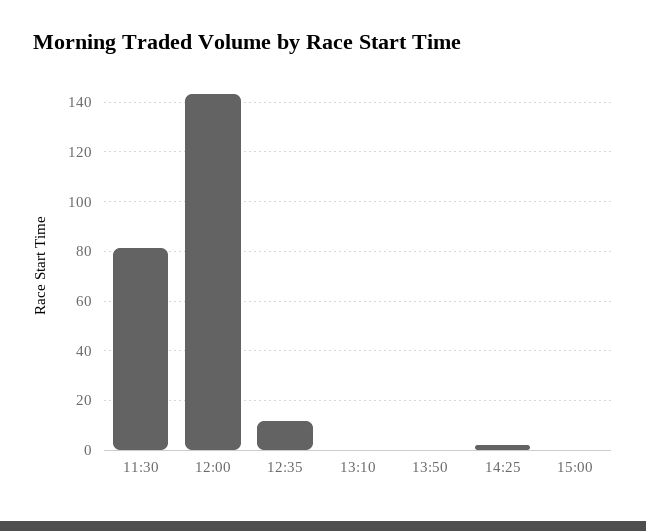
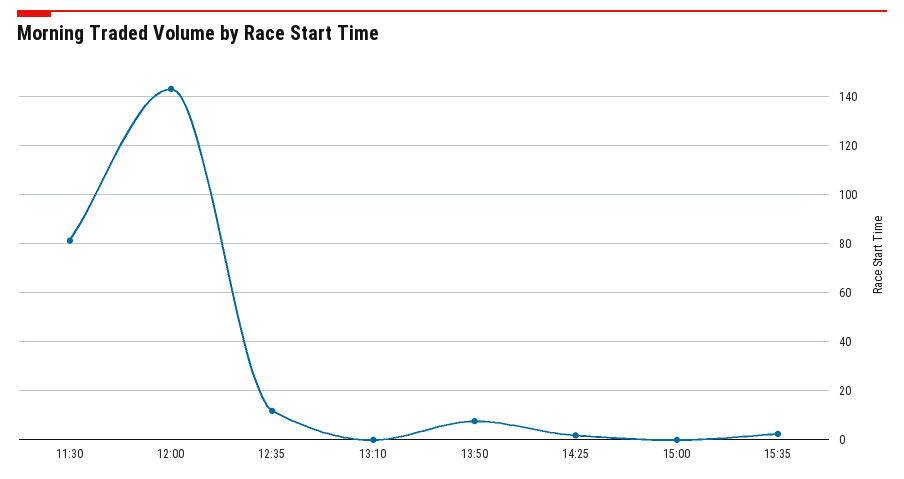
13:50: 0 -> 7.5
15:35: none -> 2.5

